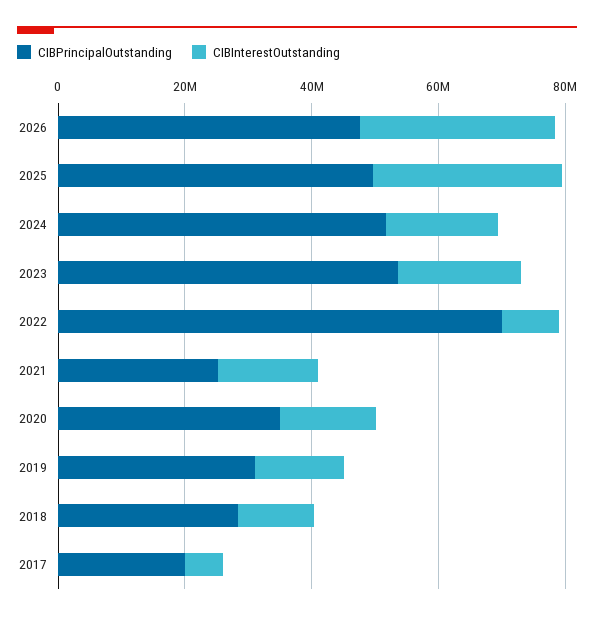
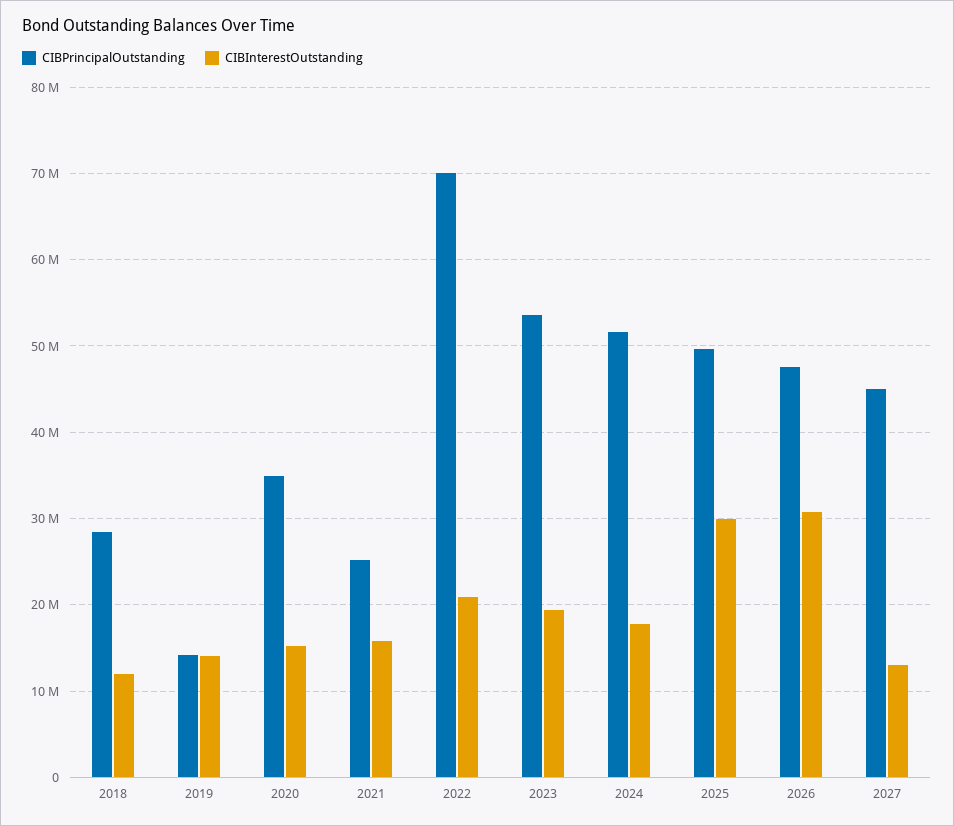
CIBInterestOutstanding, 2022: 10000000 -> 21000000
CIBPrincipalOutstanding, 2019: 30000000 -> 14000000
CIBPrincipalOutstanding, 2017: 20000000 -> none
CIBInterestOutstanding, 2017: 5000000 -> none
CIBPrincipalOutstanding, 2027: none -> 45000000
CIBInterestOutstanding, 2027: none -> 13000000

